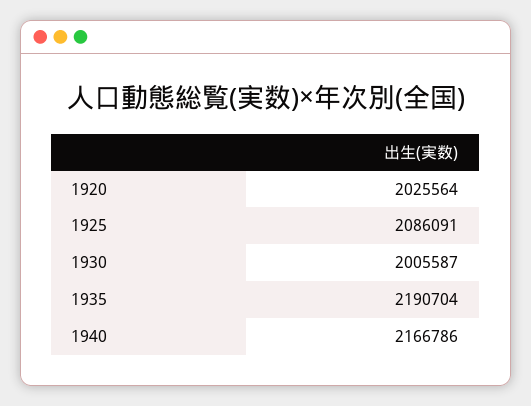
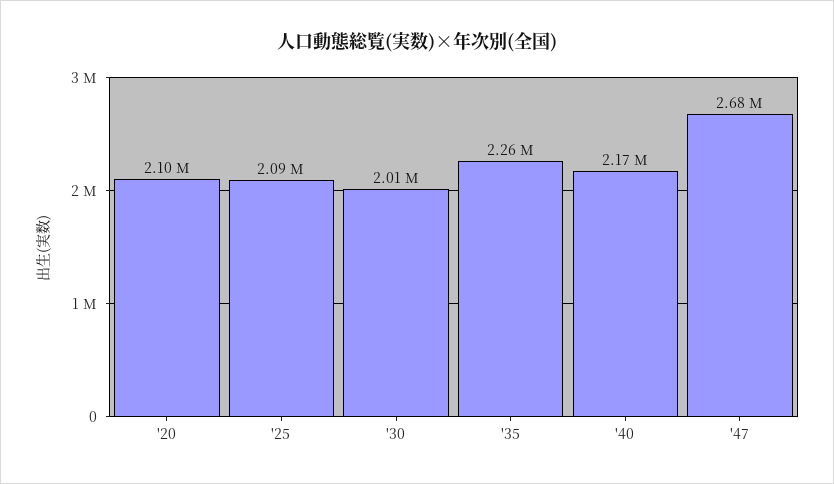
1920: 2025564 -> 2100000
1935: 2190704 -> 2260000
'47: none -> 2680000

